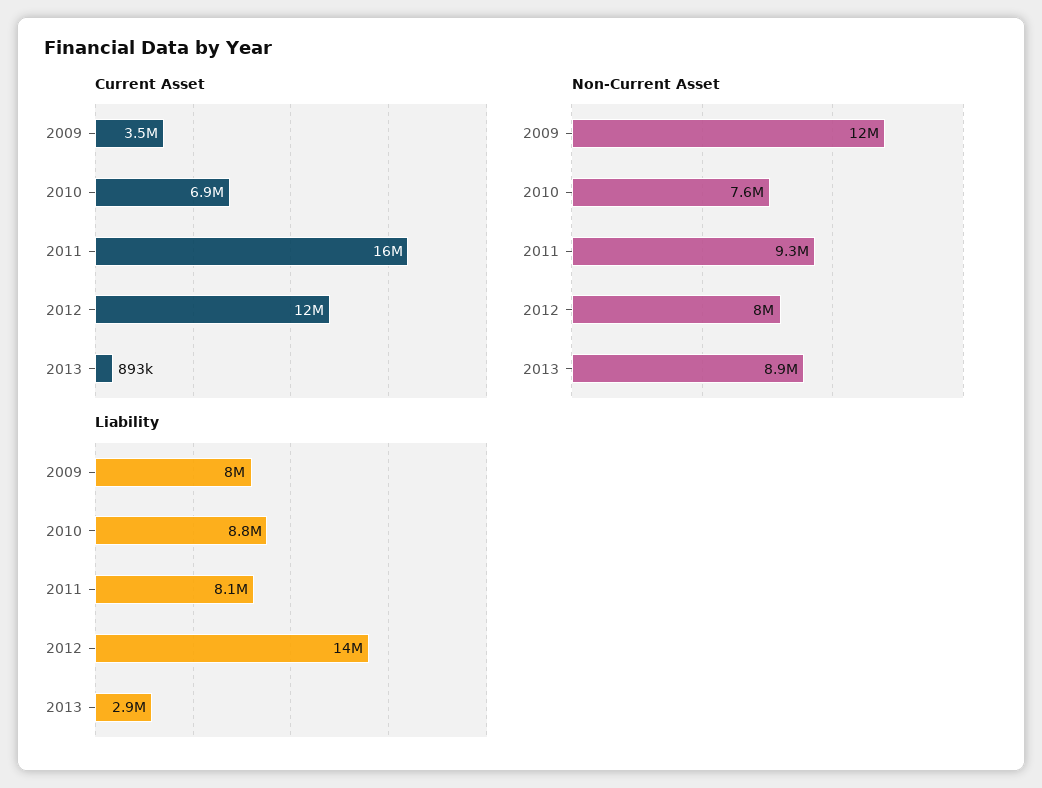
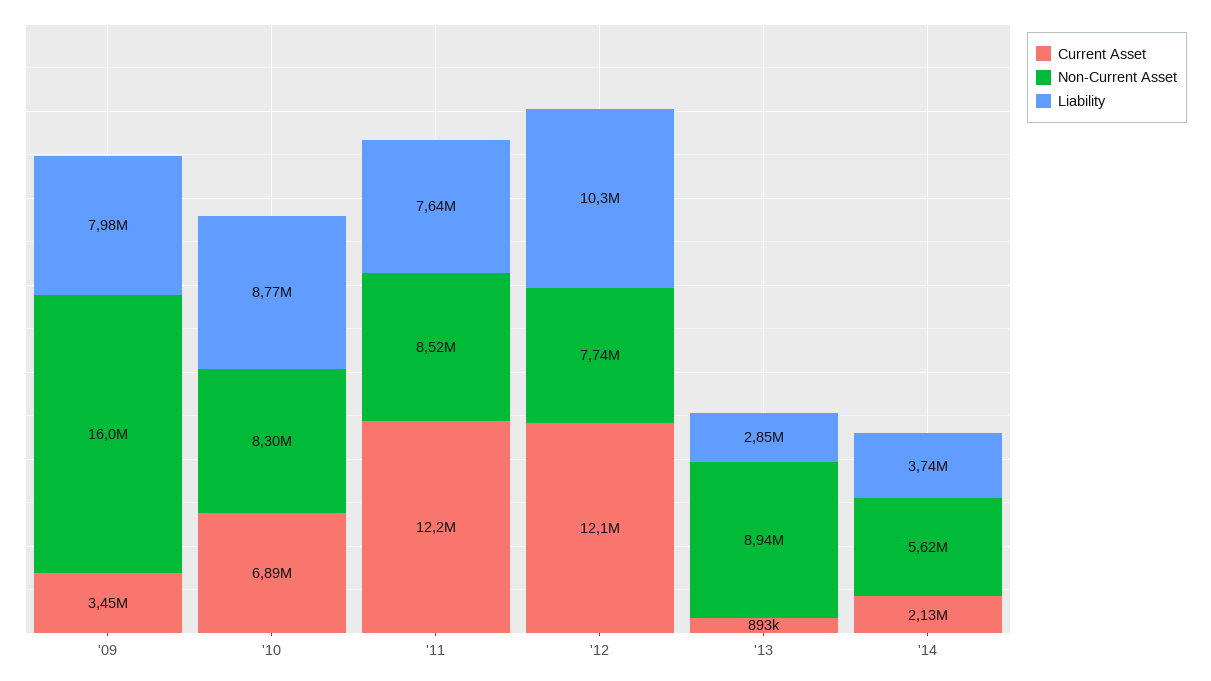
Current Asset, 2011: 16000000 -> 12200000
Non-Current Asset, 2009: 12000000 -> 16000000
Non-Current Asset, 2010: 7600000 -> 8300000
Non-Current Asset, 2011: 9300000 -> 8520000
Non-Current Asset, 2012: 8000000 -> 7740000
Liability, 2011: 8100000 -> 7640000
Liability, 2012: 14000000 -> 10300000
Current Asset, '14: none -> 2130000
Non-Current Asset, '14: none -> 5620000
Liability, '14: none -> 3740000

